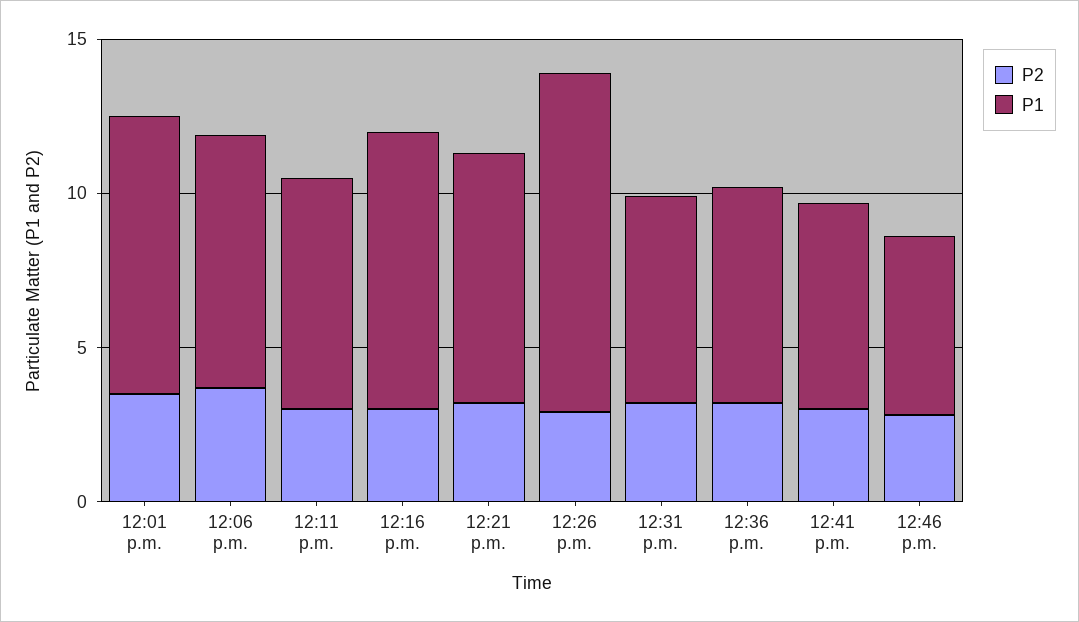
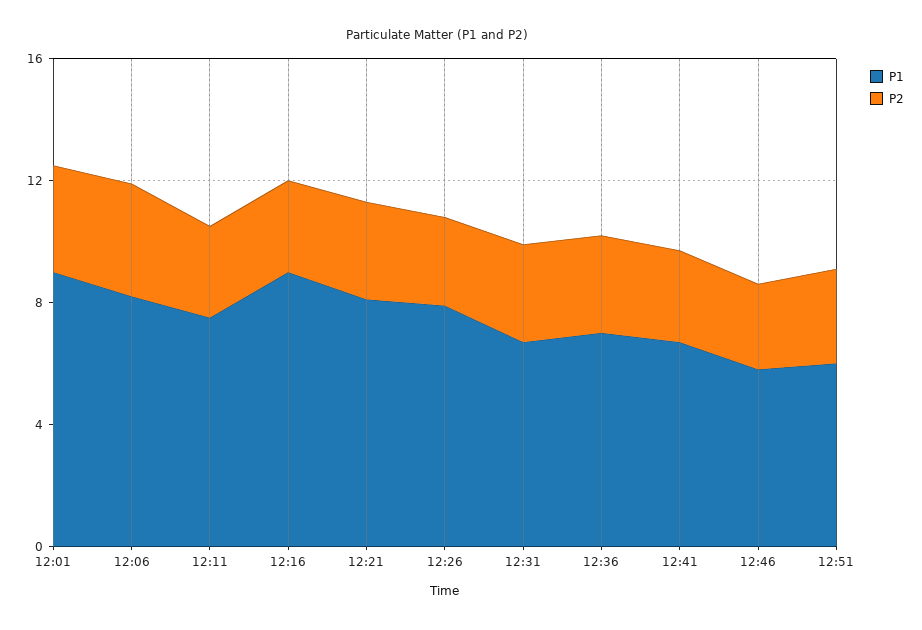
P1, 12:26 p.m.: 11 -> 8
P1, 12:51: none -> 6
P2, 12:51: none -> 3

